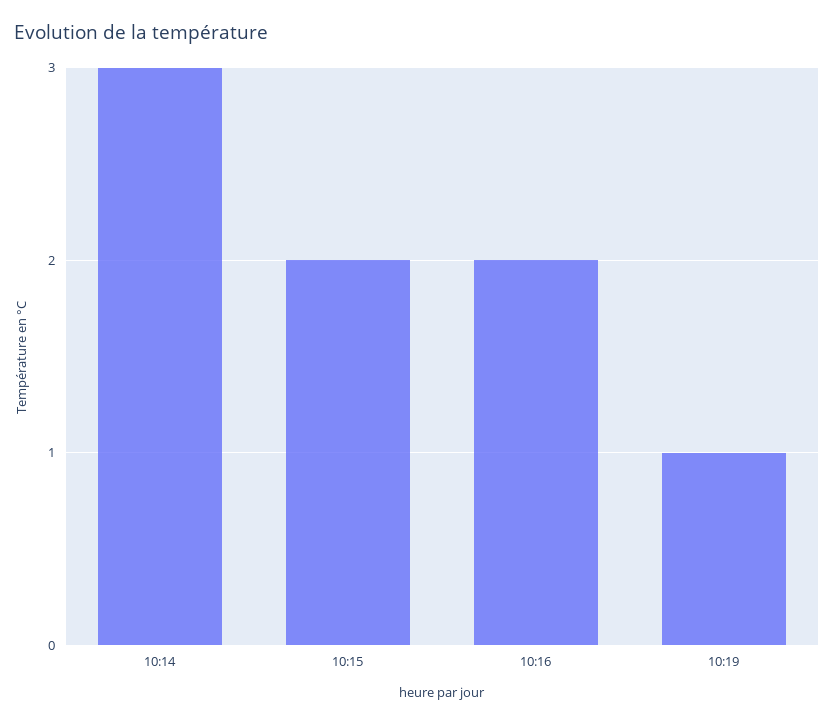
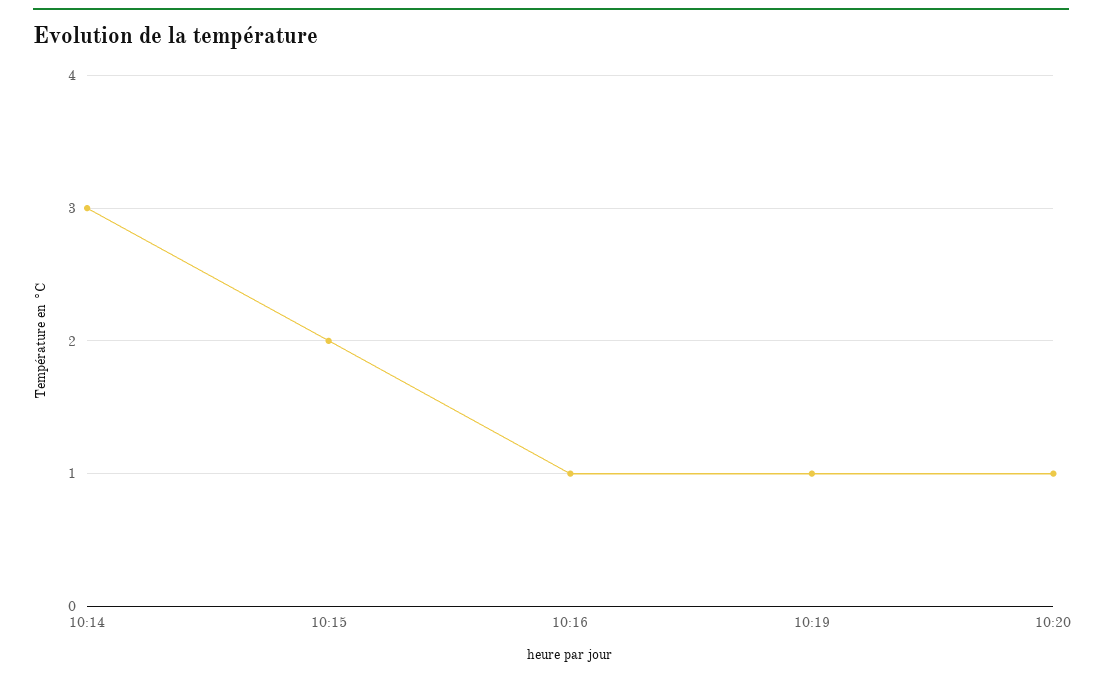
10:16: 2 -> 1
10:20: none -> 1

